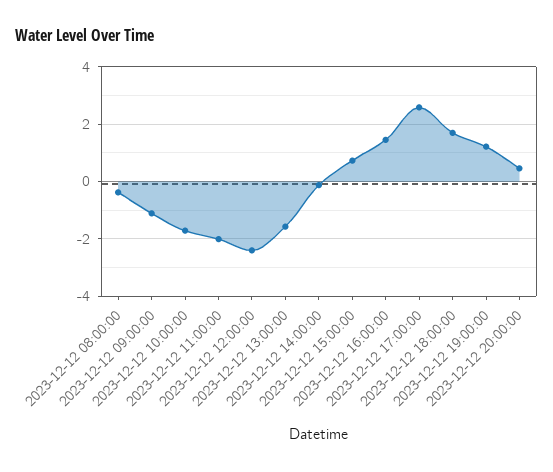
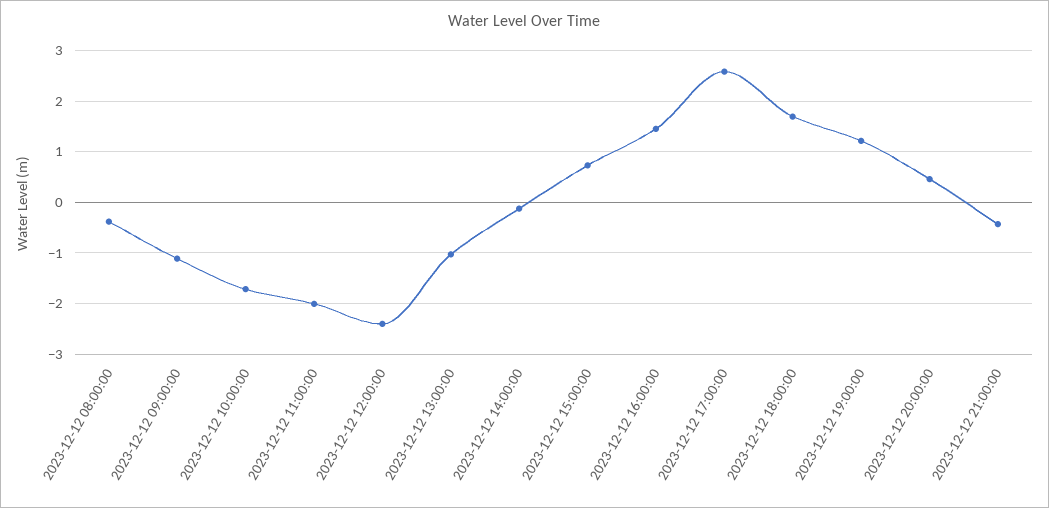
2023-12-12 13:00:00: -1.5 -> -1
2023-12-12 21:00:00: none -> -0.4

